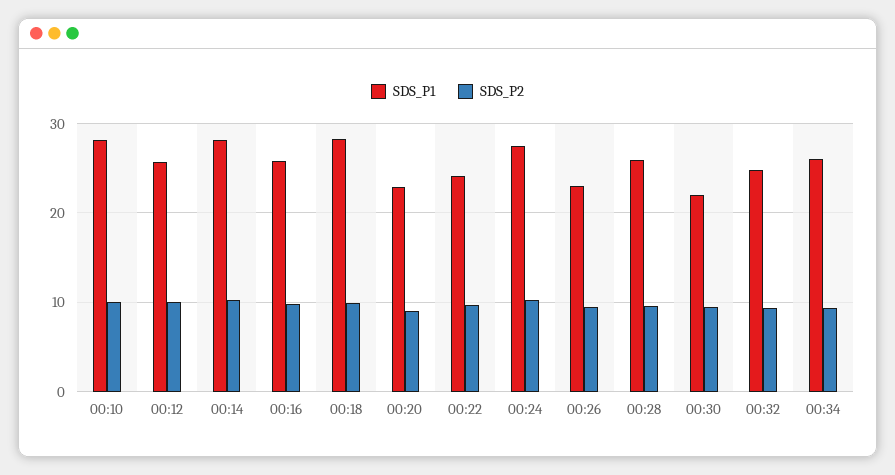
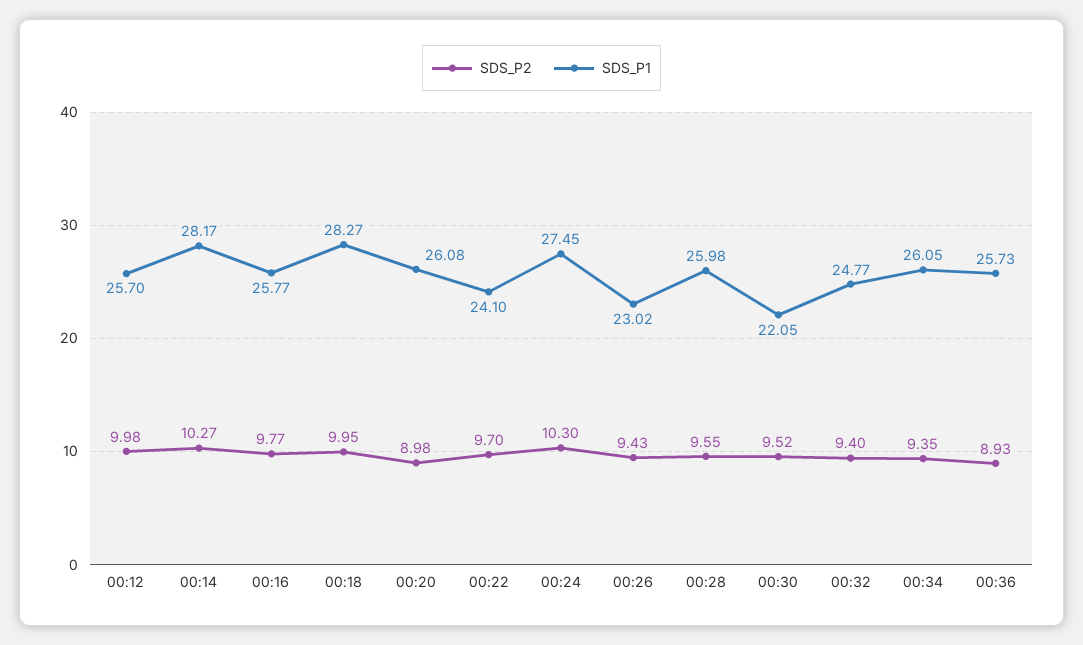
SDS_P1, 00:10: 28 -> none
SDS_P2, 00:10: 10 -> none
SDS_P1, 00:20: 23 -> 26.08
SDS_P2, 00:36: none -> 8.93
SDS_P1, 00:36: none -> 25.73

